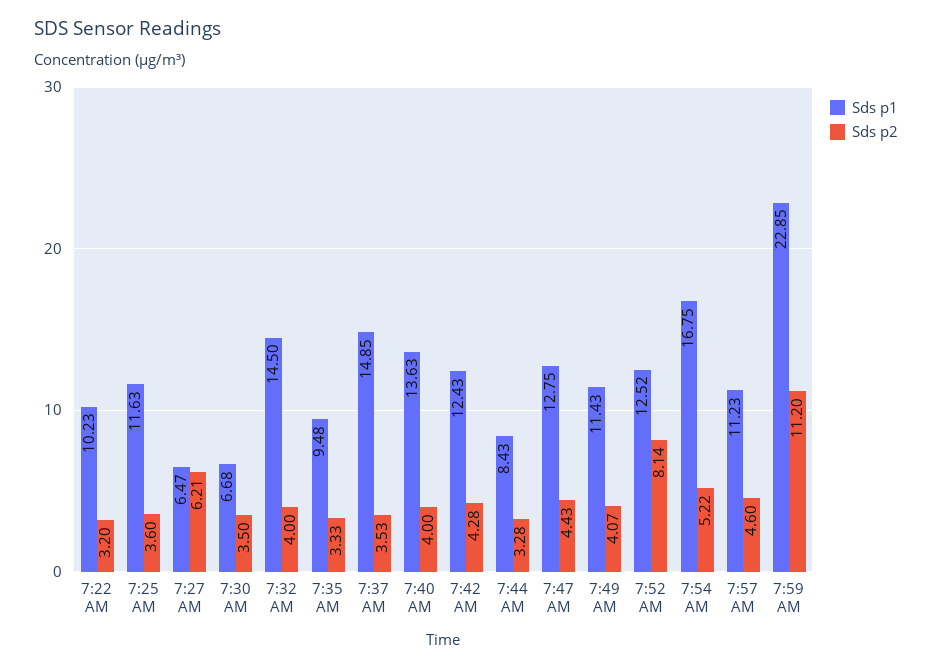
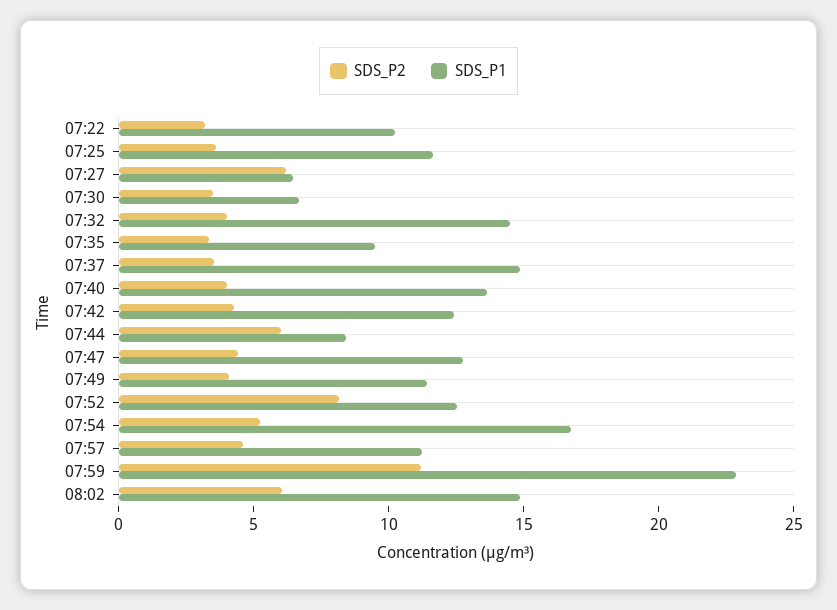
Sds p2, 7:44 AM: 3.28 -> 6
Sds p2, 08:02: none -> 6
Sds p1, 08:02: none -> 15

